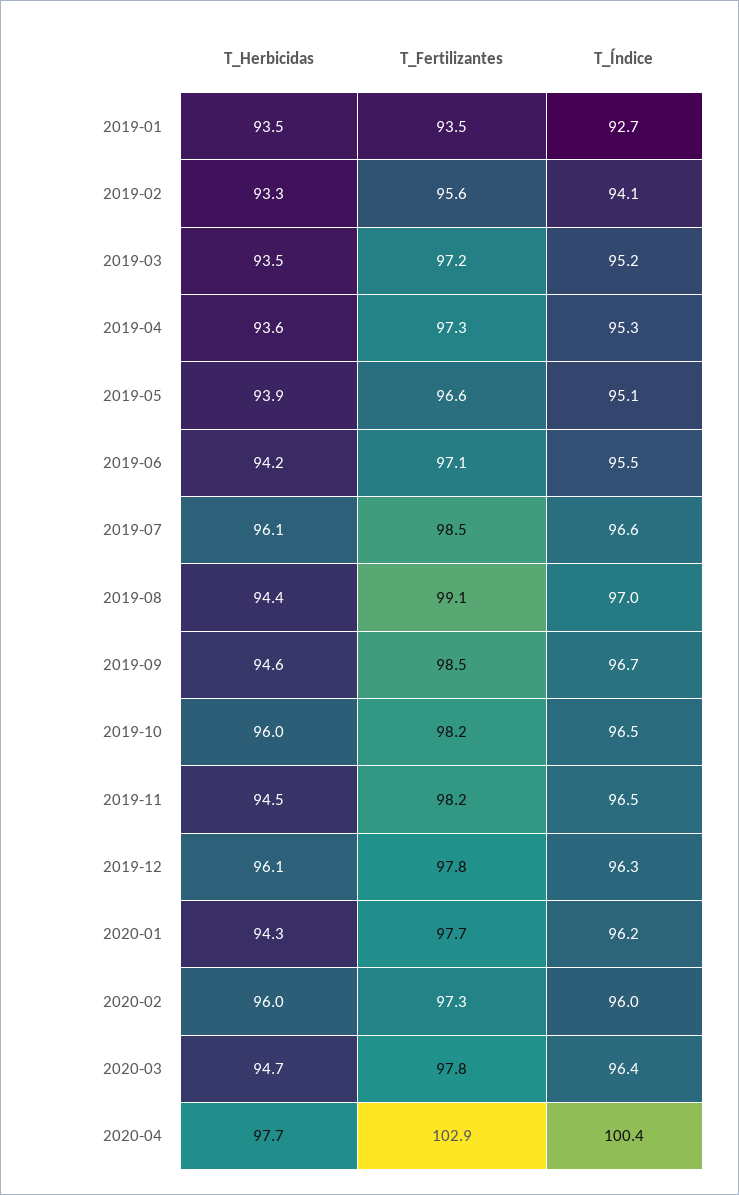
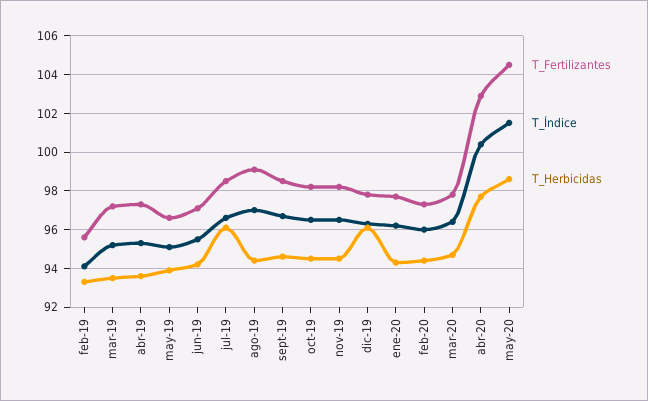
T_Herbicidas, 2019-01: 93.5 -> none
T_Fertilizantes, 2019-01: 93.5 -> none
T_Índice, 2019-01: 92.7 -> none
T_Herbicidas, 2019-10: 96 -> 94.5
T_Herbicidas, 2020-02: 96 -> 94.5
T_Fertilizantes, may-20: none -> 104.5
T_Índice, may-20: none -> 101.5
T_Herbicidas, may-20: none -> 98.5

